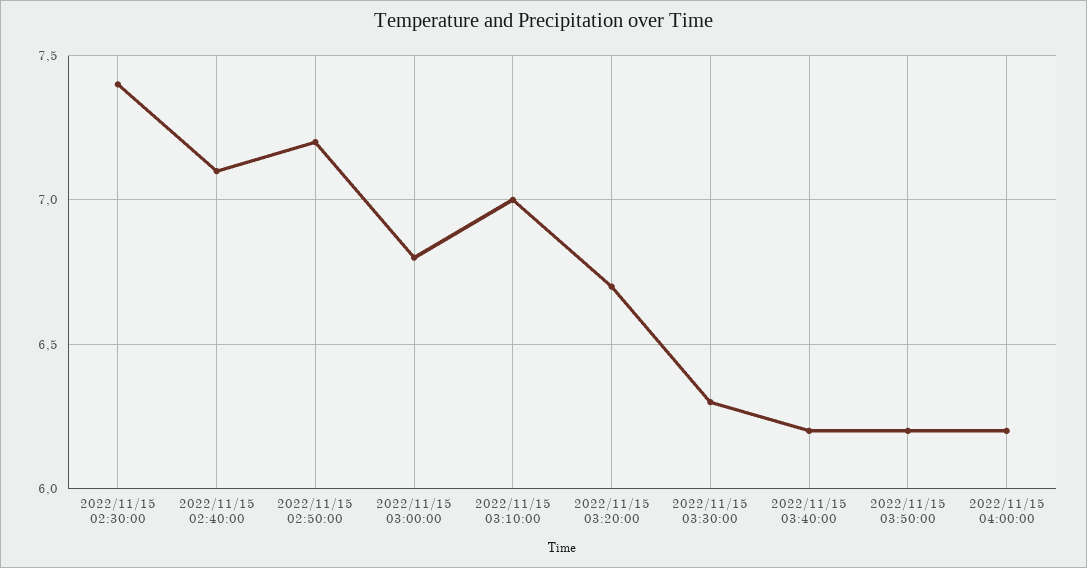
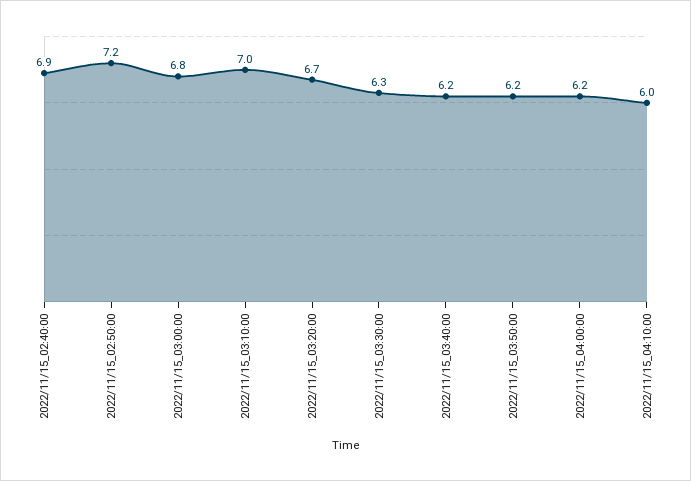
2022/11/15 02:30:00: 7.4 -> none
2022/11/15 02:40:00: 7.1 -> 6.9
2022/11/15_04:10:00: none -> 6

